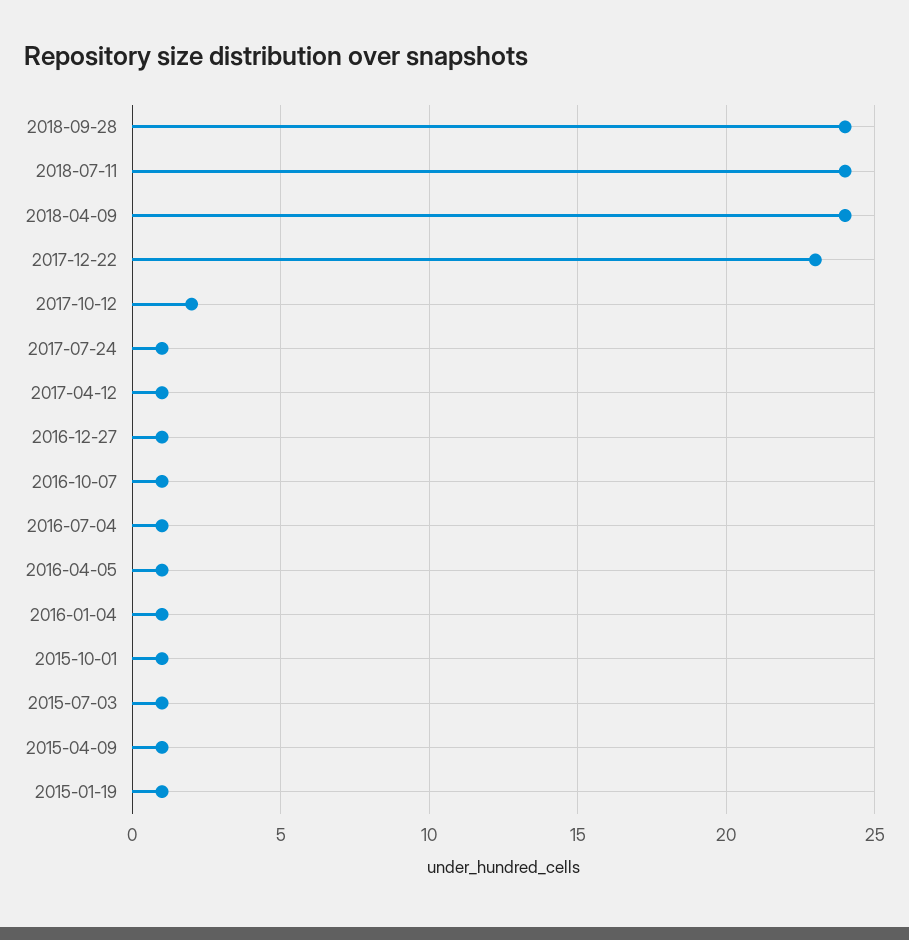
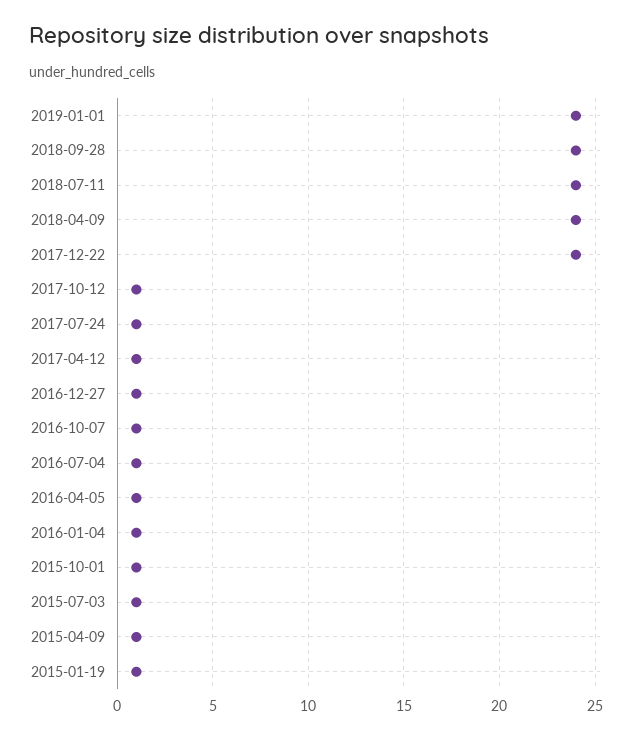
2017-12-22: 23 -> 24
2017-10-12: 2 -> 1
2019-01-01: none -> 24

